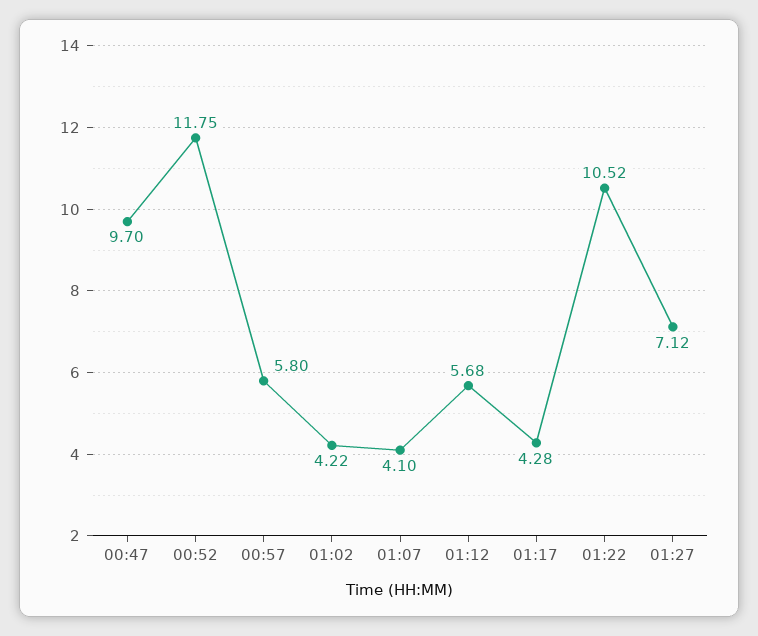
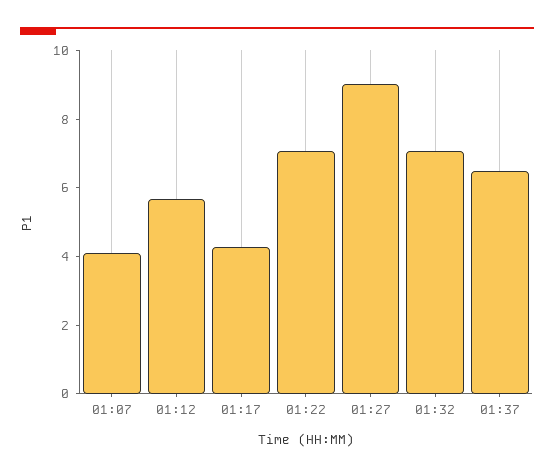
00:47: 9.7 -> none
00:52: 11.75 -> none
00:57: 5.8 -> none
01:02: 4.22 -> none
01:22: 10.52 -> 7
01:27: 7.12 -> 9
01:32: none -> 7
01:37: none -> 6.5

